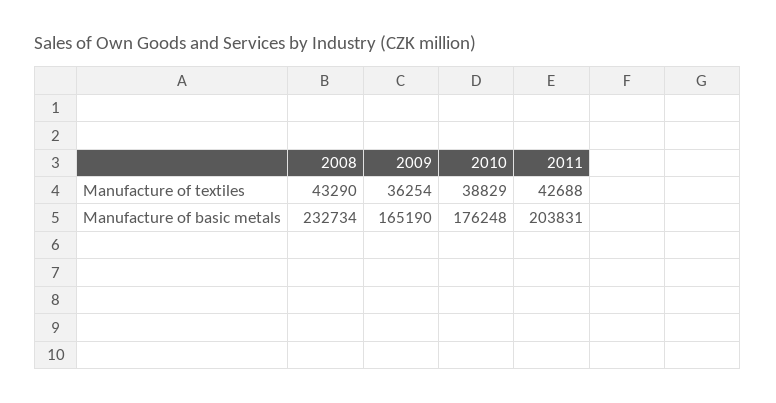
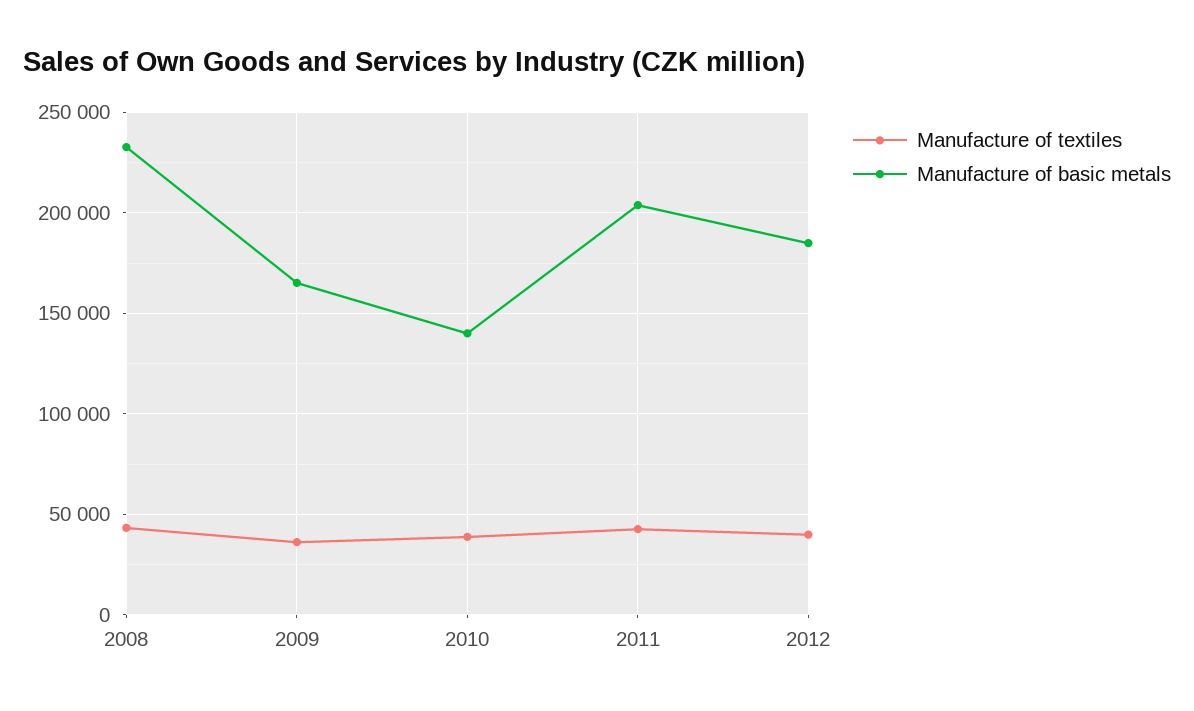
Manufacture of basic metals, 2010: 176248 -> 140000
Manufacture of textiles, 2012: none -> 40000
Manufacture of basic metals, 2012: none -> 185000

